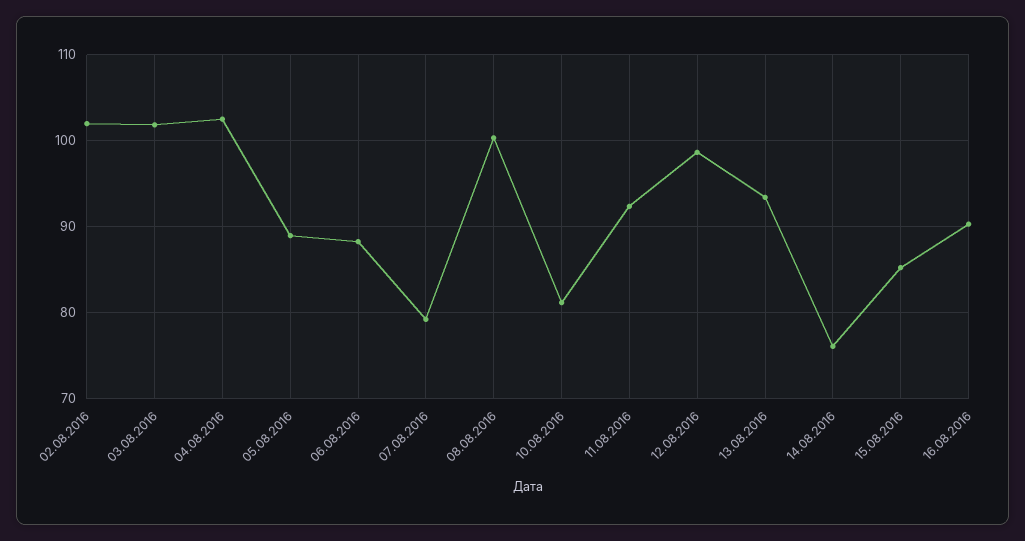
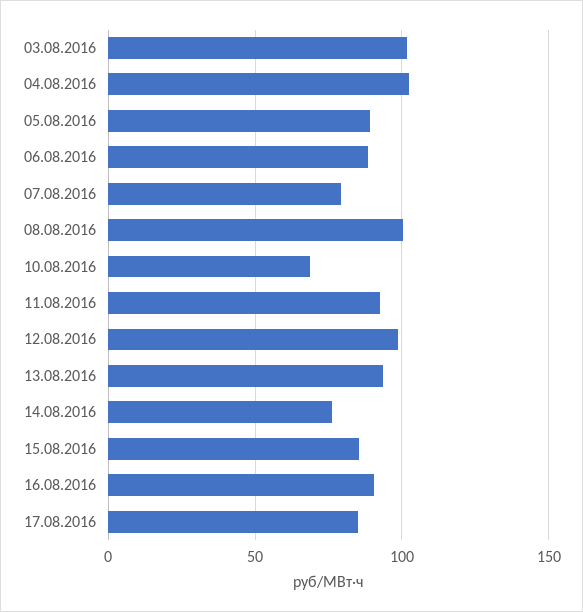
02.08.2016: 102 -> none
10.08.2016: 81 -> 70
17.08.2016: none -> 85

